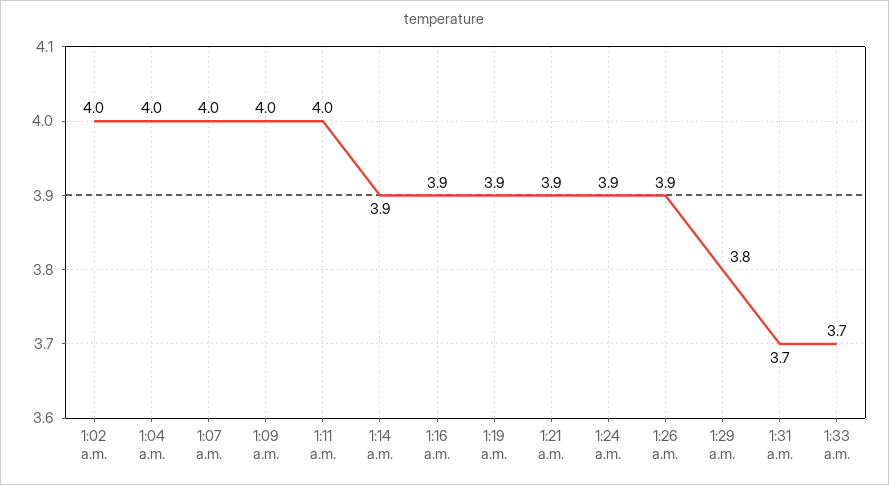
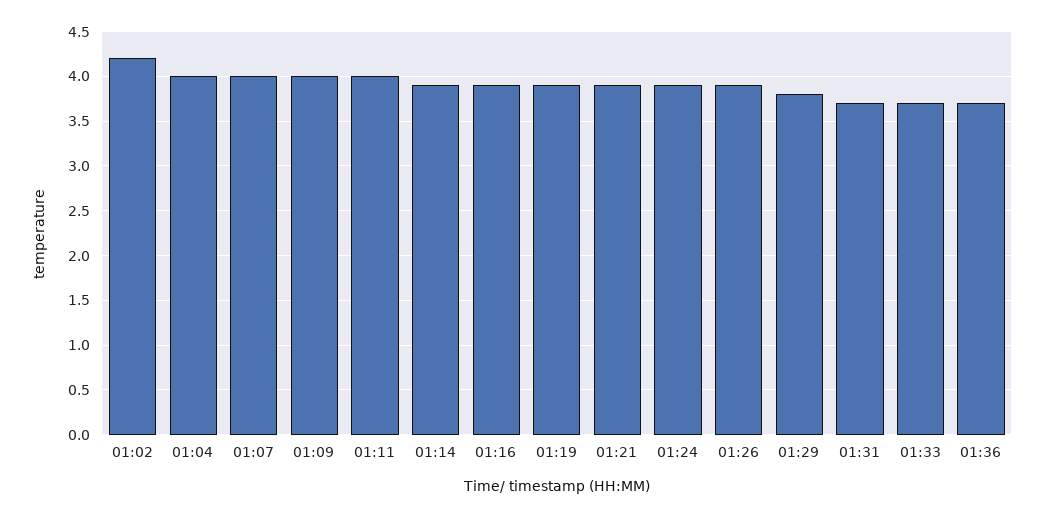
1:02 a.m.: 4 -> 4.2
01:36: none -> 3.7

